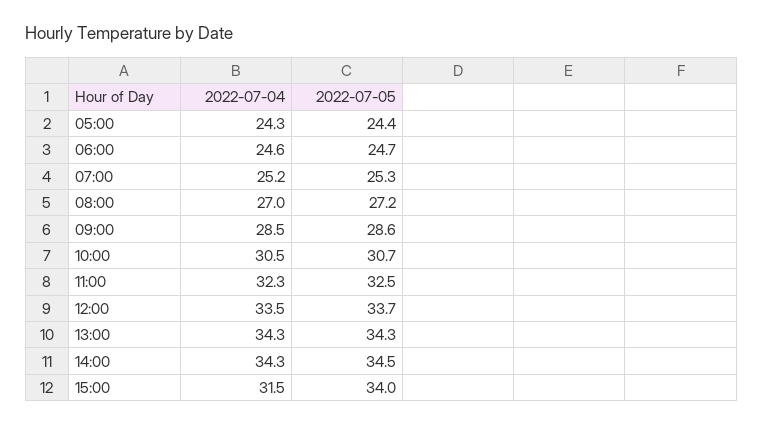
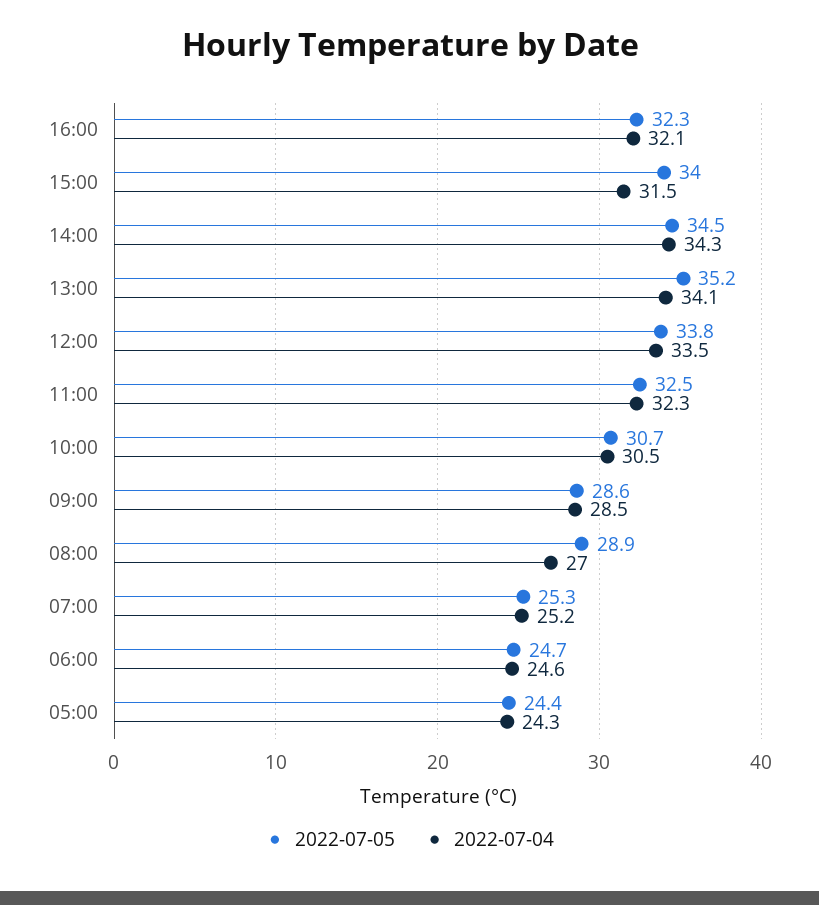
2022-07-05, 08:00: 27.2 -> 28.9
2022-07-05, 12:00: 33.7 -> 33.8
2022-07-04, 13:00: 34.3 -> 34.1
2022-07-05, 13:00: 34.3 -> 35.2
2022-07-05, 16:00: none -> 32.3
2022-07-04, 16:00: none -> 32.1

